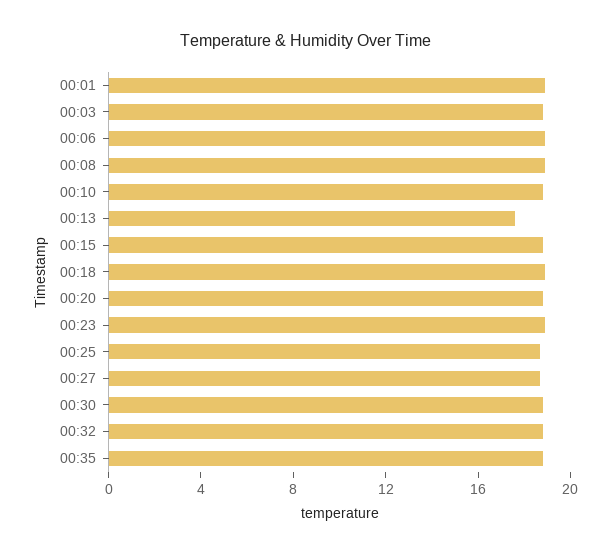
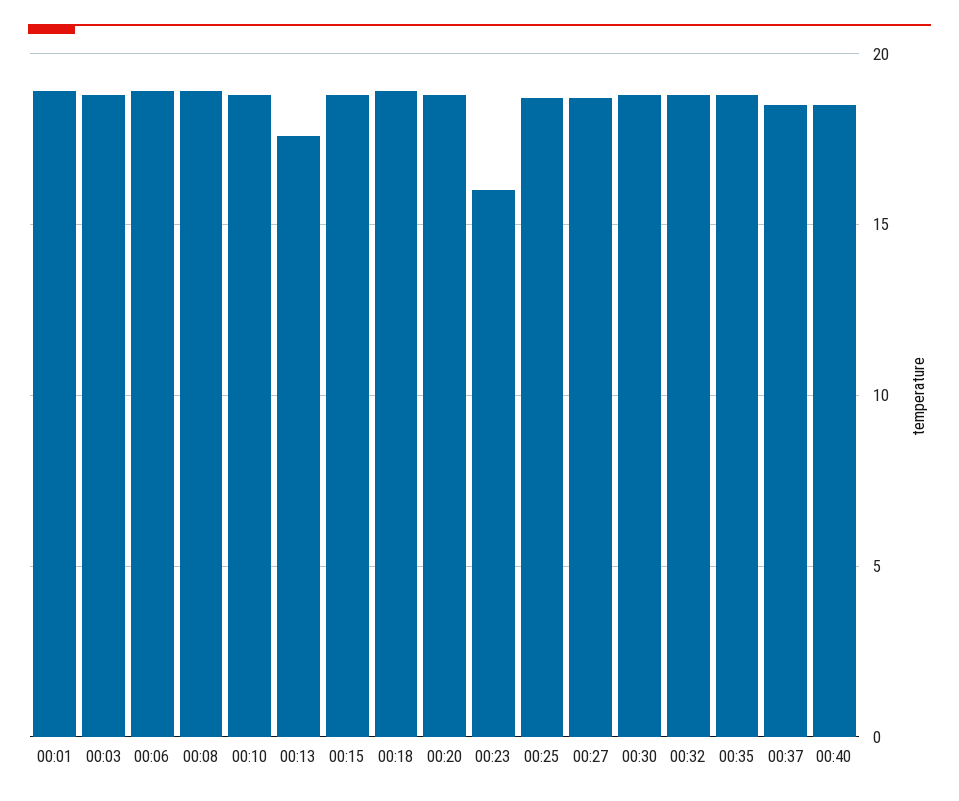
00:23: 19 -> 16
00:37: none -> 18.5
00:40: none -> 18.5

